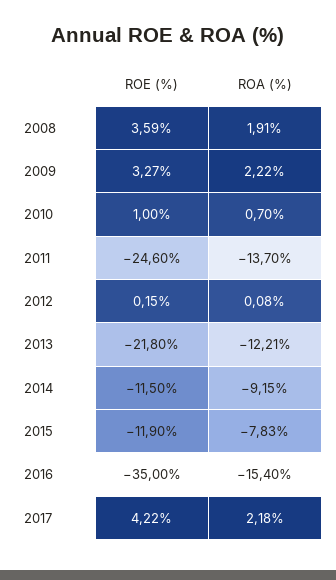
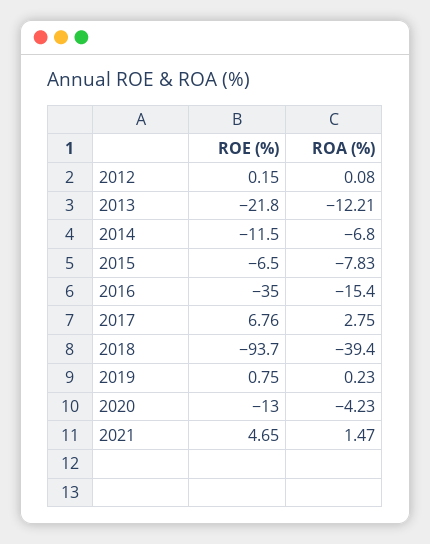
ROE (%), 2008: 3.59 -> none
ROA (%), 2008: 1.91 -> none
ROE (%), 2009: 3.27 -> none
ROA (%), 2009: 2.22 -> none
ROE (%), 2010: 1 -> none
ROA (%), 2010: 0.7 -> none
ROE (%), 2011: -24.6 -> none
ROA (%), 2011: -13.7 -> none
ROA (%), 2014: -9.15 -> -6.8
ROE (%), 2015: -11.9 -> -6.5
ROE (%), 2017: 4.22 -> 6.76
ROA (%), 2017: 2.18 -> 2.75
ROE (%), 2018: none -> -93.7
ROA (%), 2018: none -> -39.4
ROE (%), 2019: none -> 0.75
ROA (%), 2019: none -> 0.23
ROE (%), 2020: none -> -13
ROA (%), 2020: none -> -4.23
ROE (%), 2021: none -> 4.65
ROA (%), 2021: none -> 1.47

